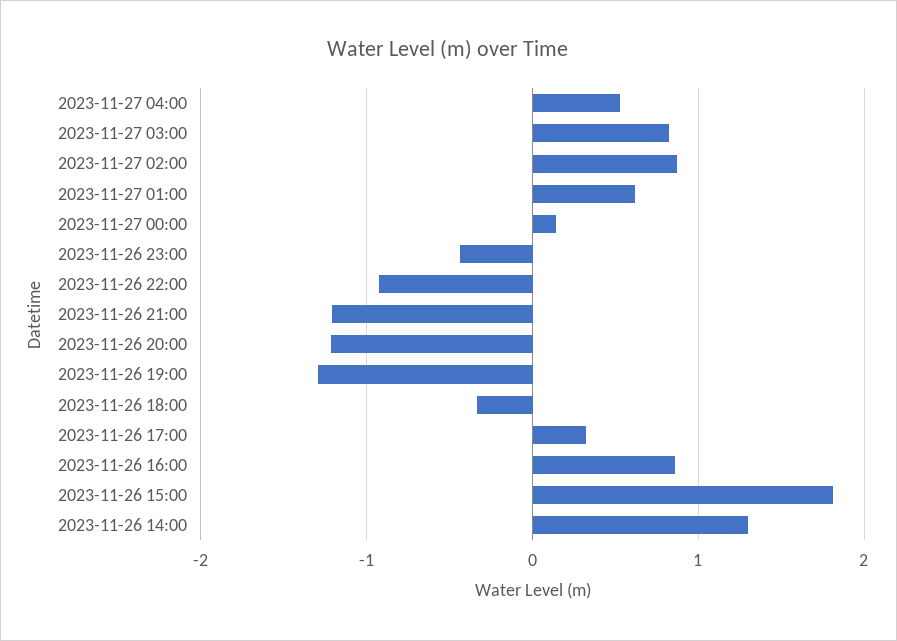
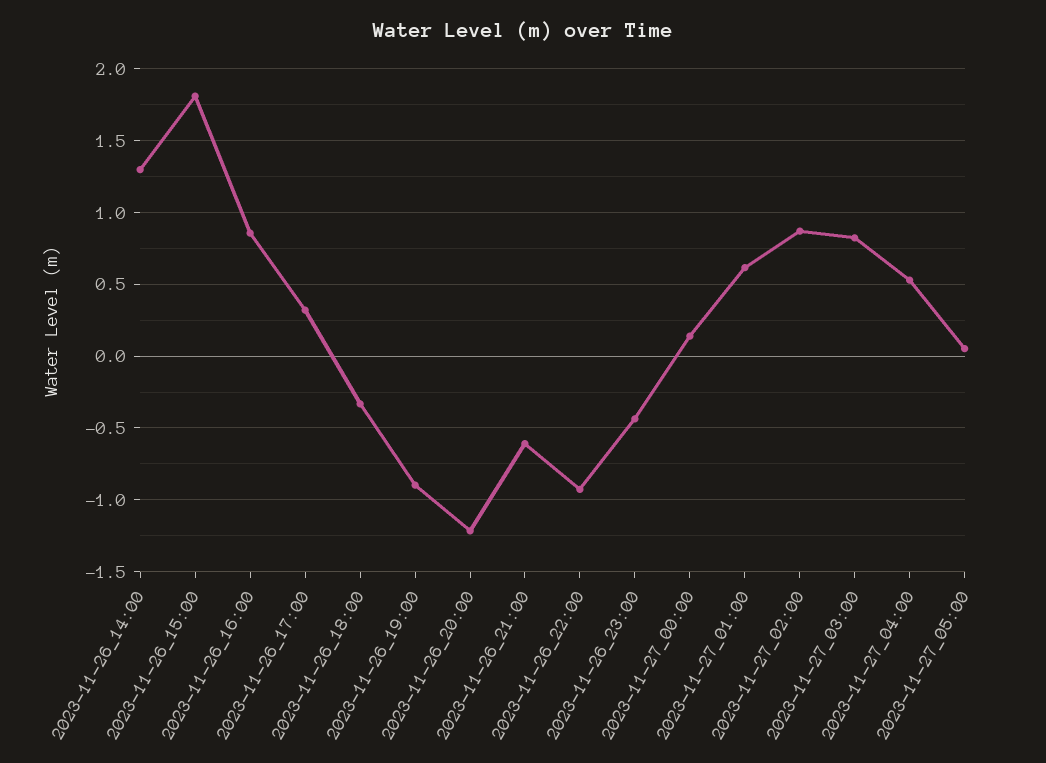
2023-11-26 21:00: -1.2 -> -0.6
2023-11-26 19:00: -1.3 -> -0.9
2023-11-27_05:00: none -> 0.05

